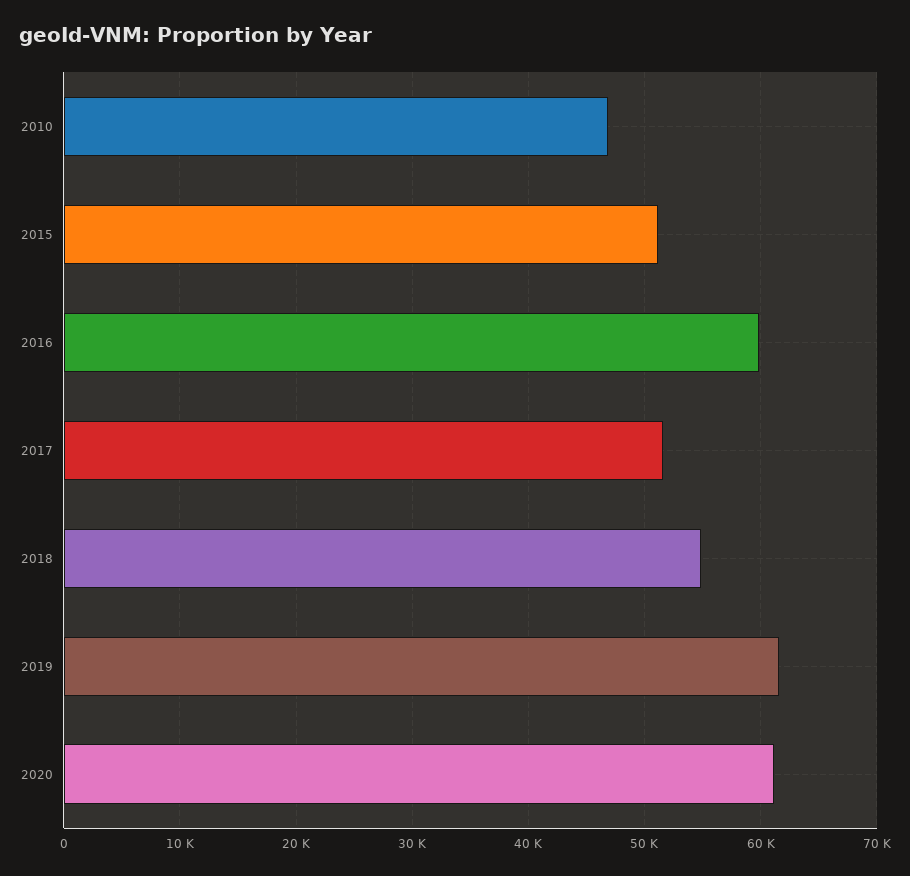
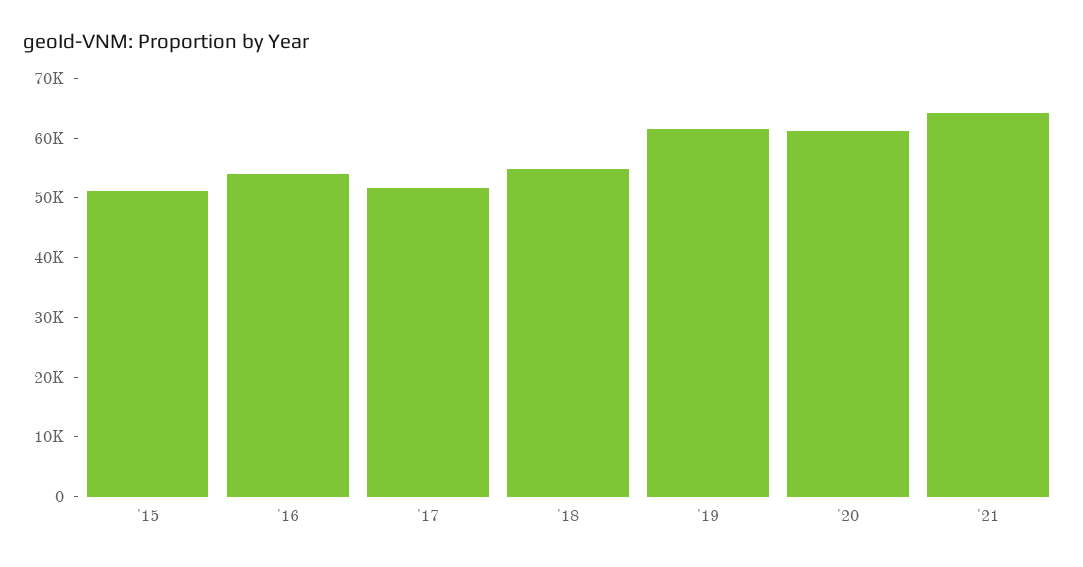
2010: 47000 -> none
2016: 60000 -> 54000
'21: none -> 64000

